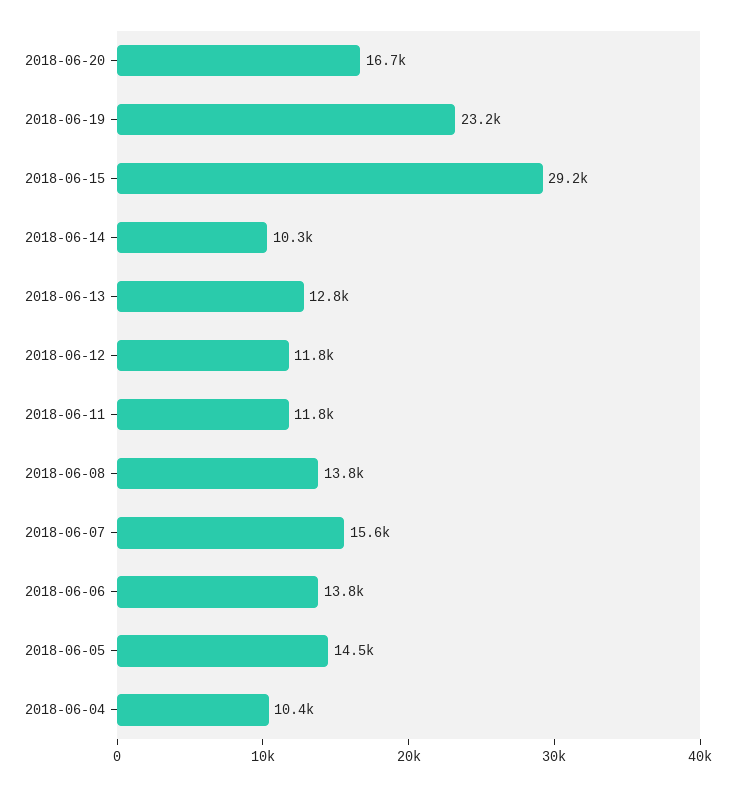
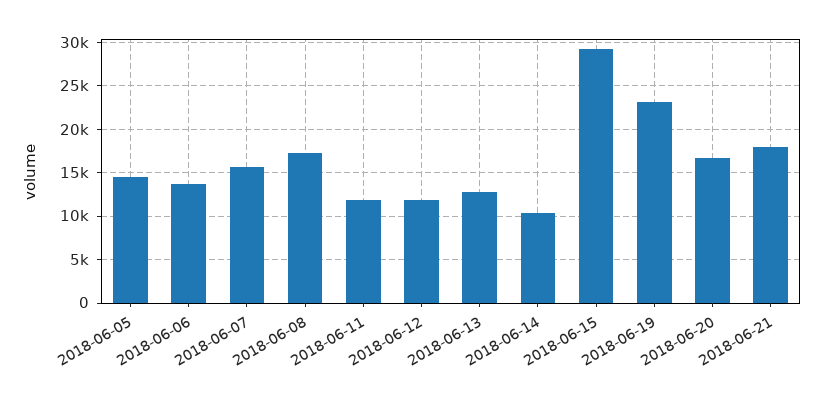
2018-06-08: 13800 -> 17000
2018-06-04: 10400 -> none
2018-06-21: none -> 18000

